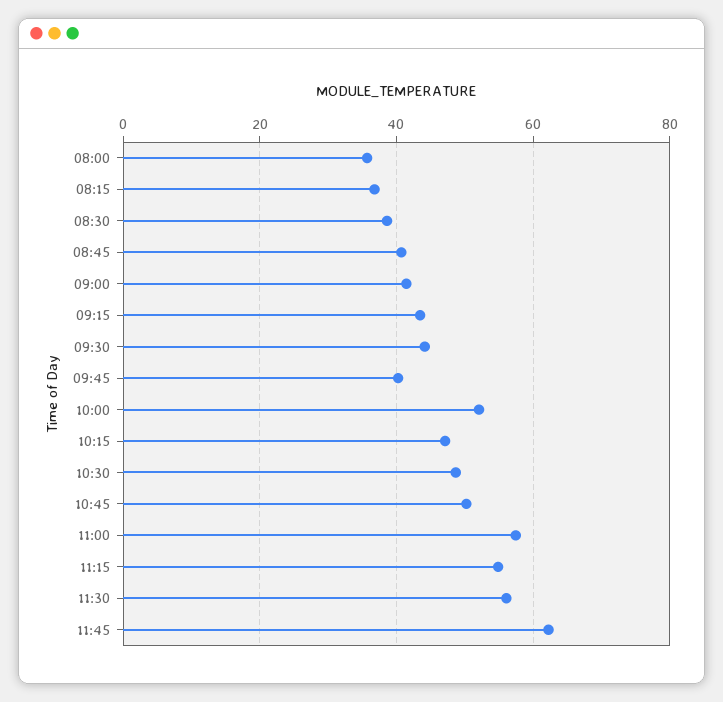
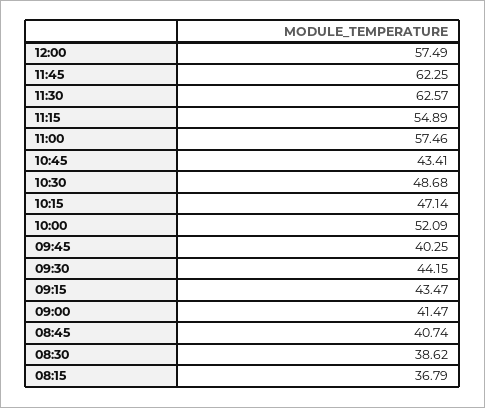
08:00: 36 -> none
10:45: 50 -> 43.41
11:30: 56 -> 62.57
12:00: none -> 57.49

